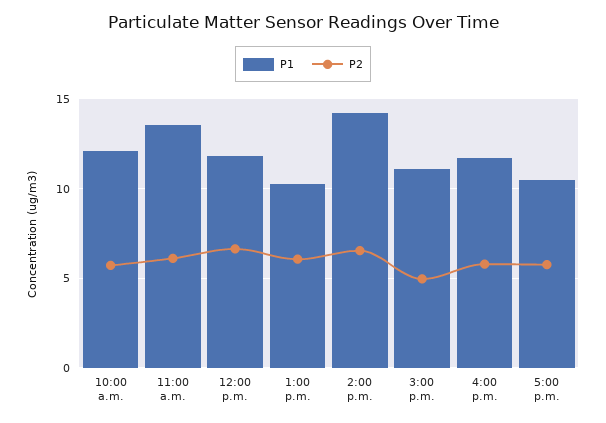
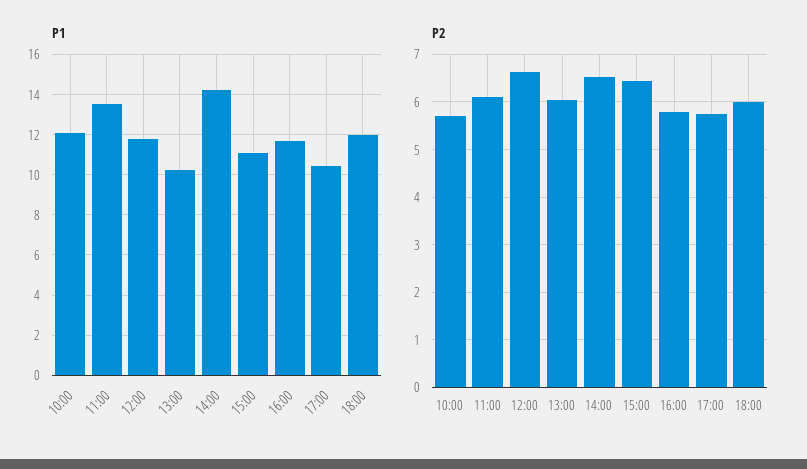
P2, 3:00 p.m.: 5 -> 6.4
P1, 18:00: none -> 12
P2, 18:00: none -> 6

